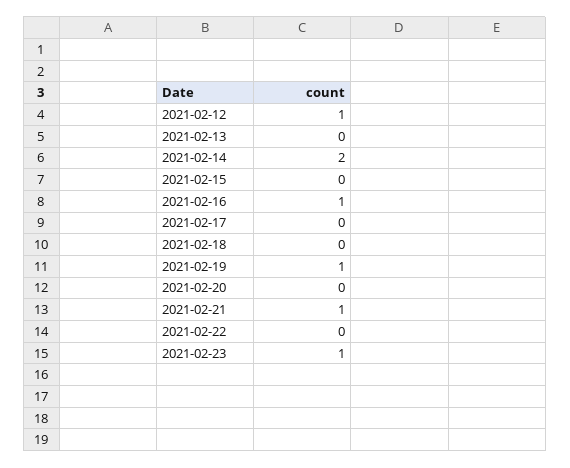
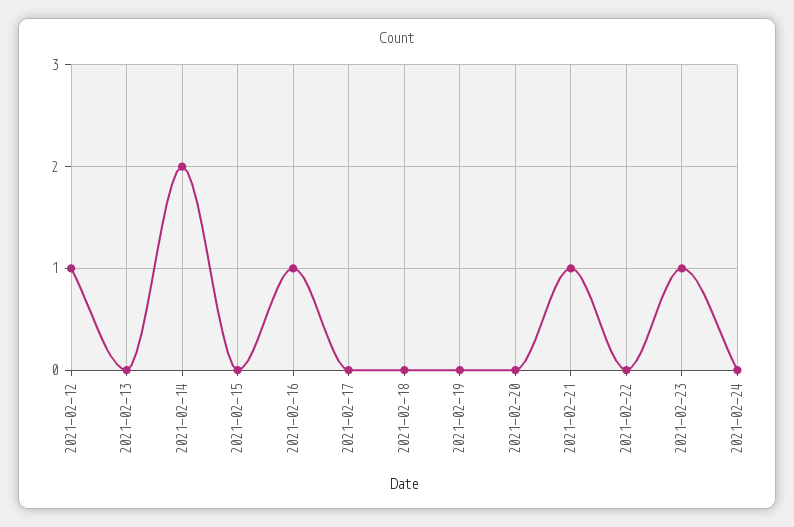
2021-02-19: 1 -> 0
2021-02-24: none -> 0

